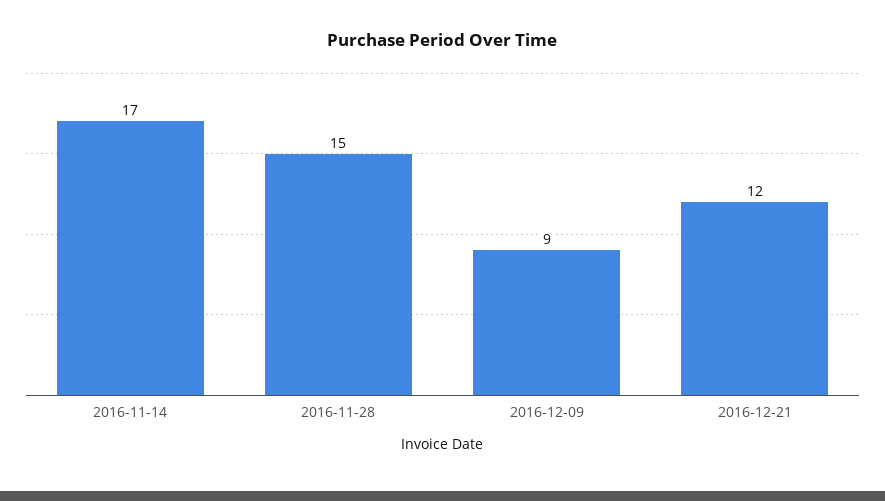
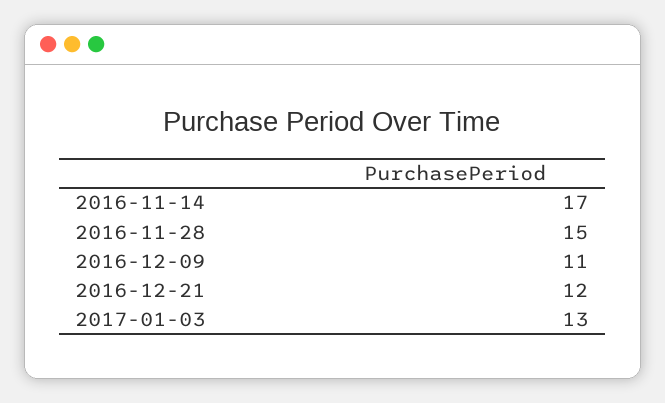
2016-12-09: 9 -> 11
2017-01-03: none -> 13

